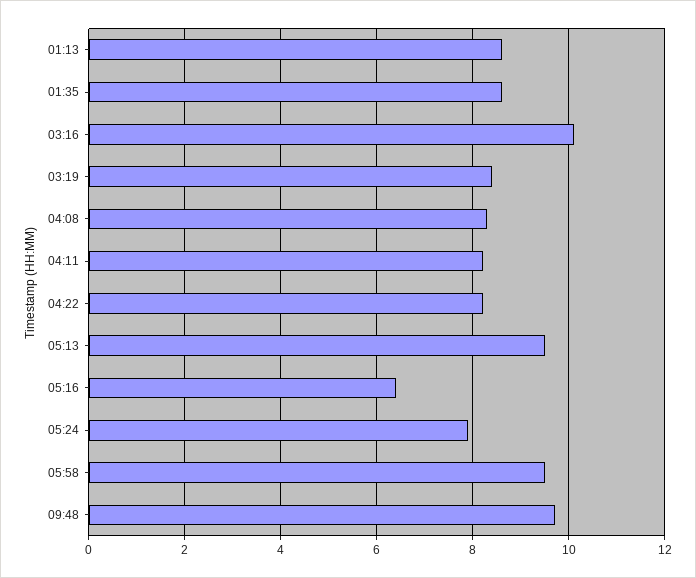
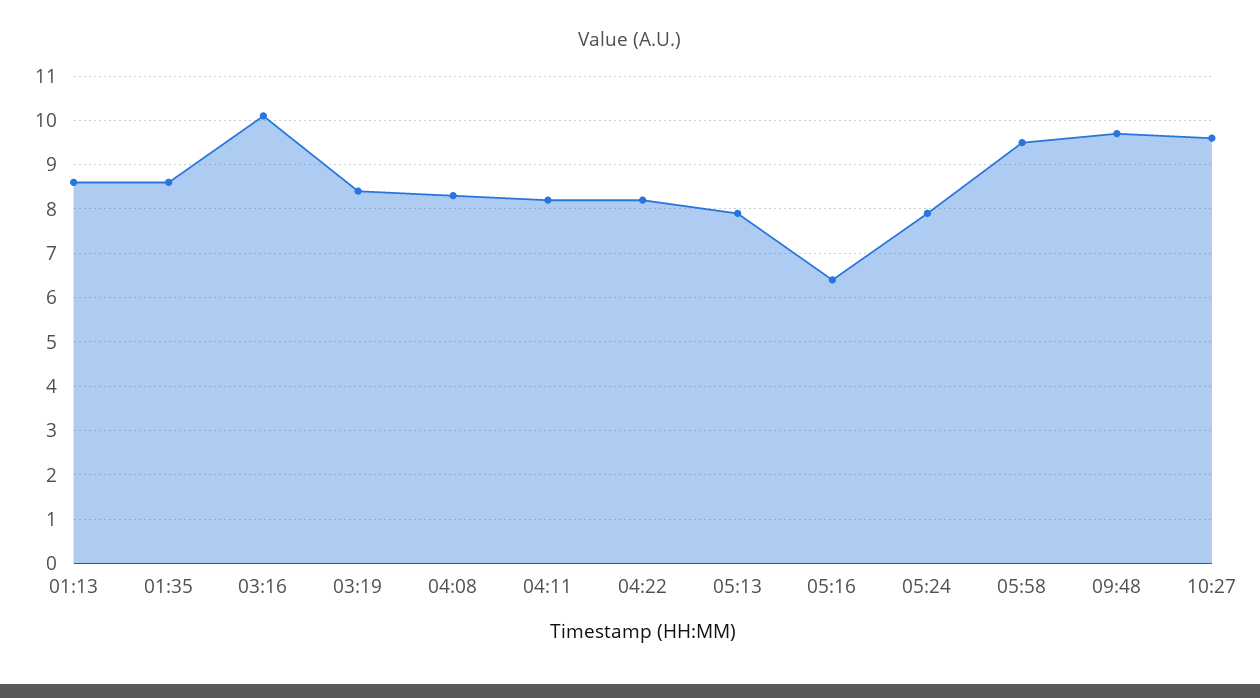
05:13: 9.5 -> 8
10:27: none -> 9.5

